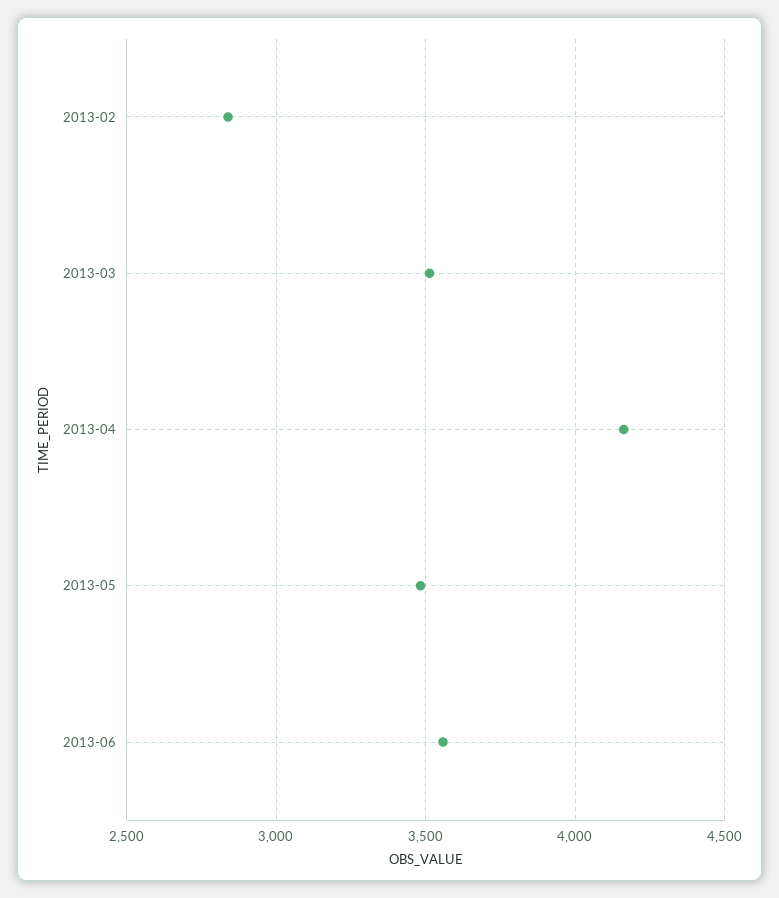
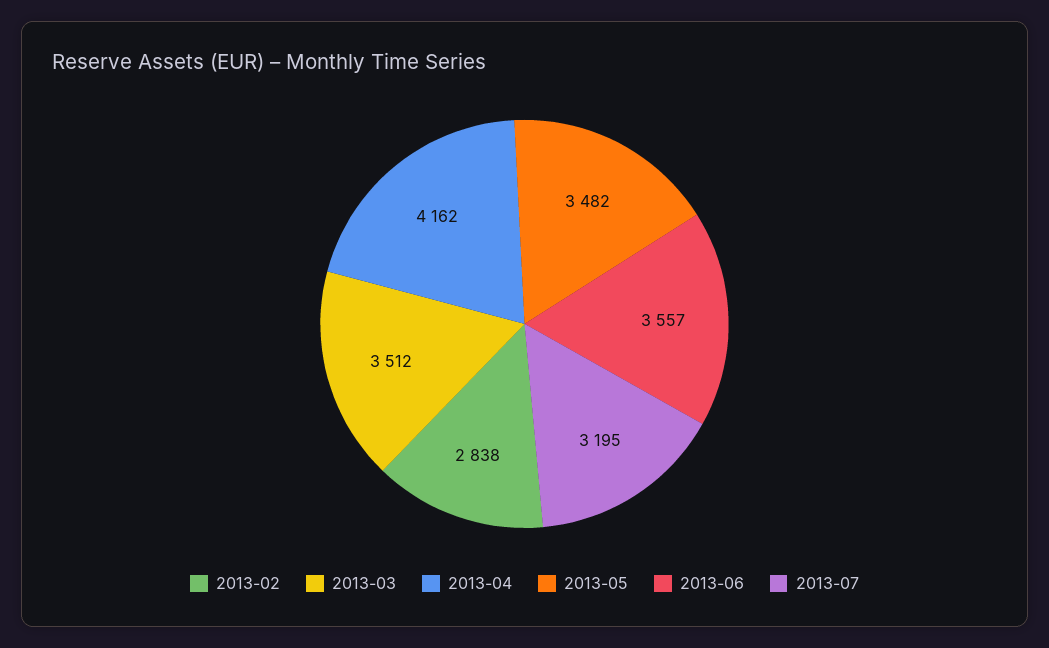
2013-07: none -> 3195

